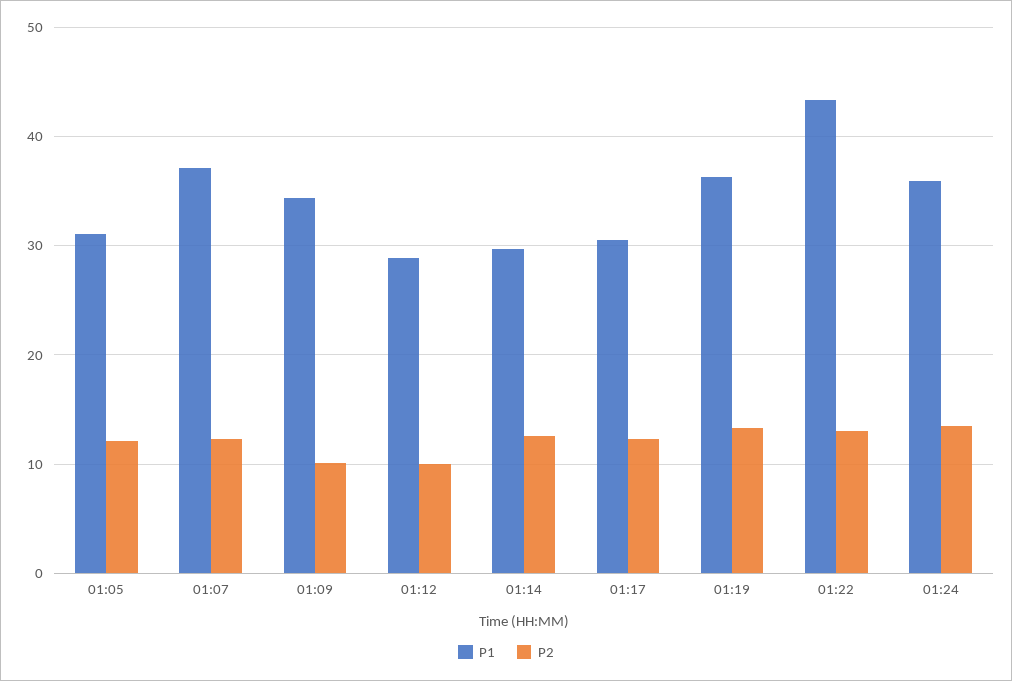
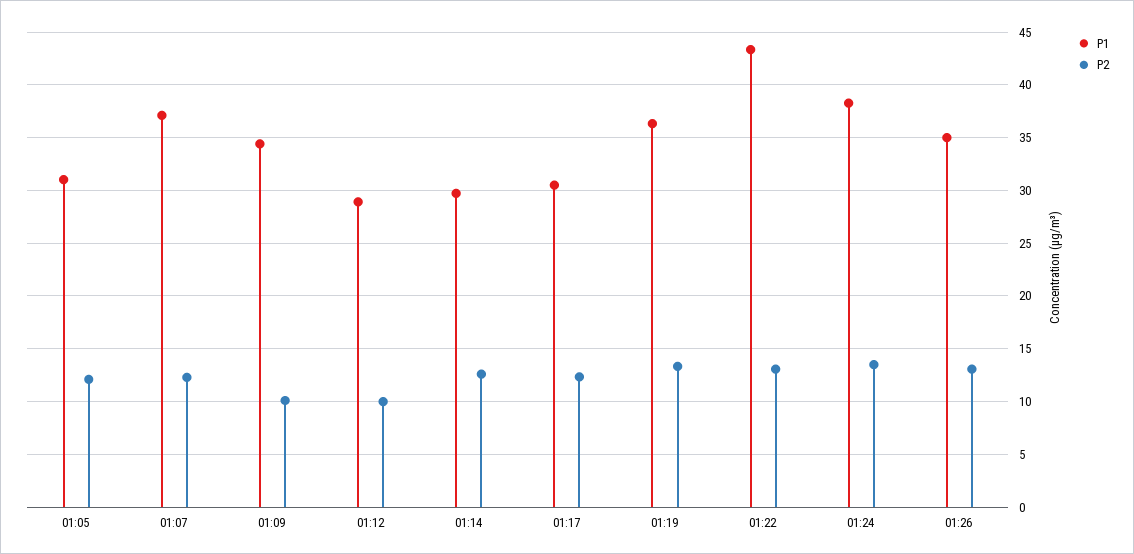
P1, 01:24: 36 -> 38
P1, 01:26: none -> 35
P2, 01:26: none -> 13

